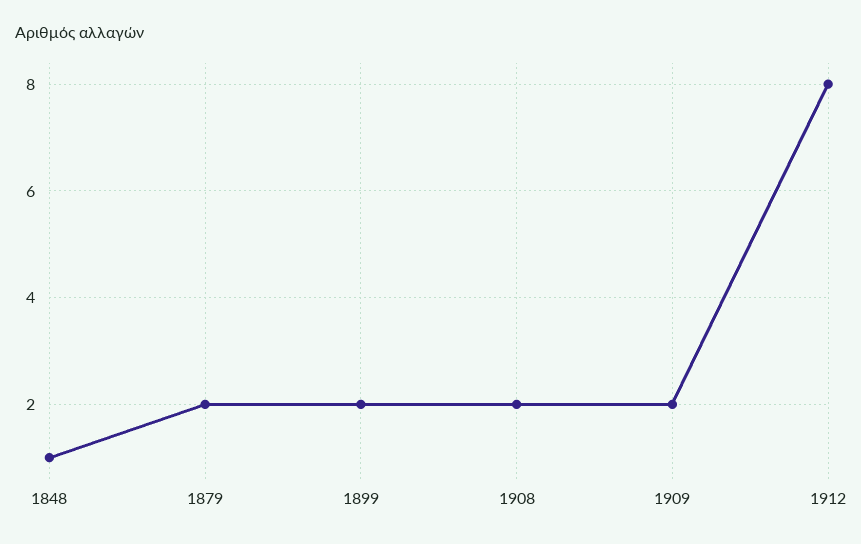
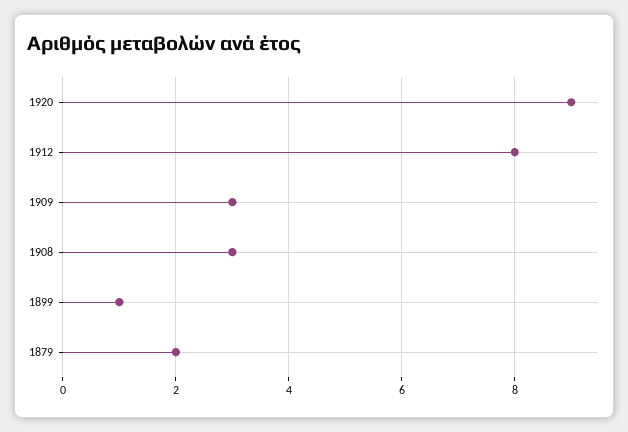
1848: 1 -> none
1899: 2 -> 1
1908: 2 -> 3
1909: 2 -> 3
1920: none -> 9

